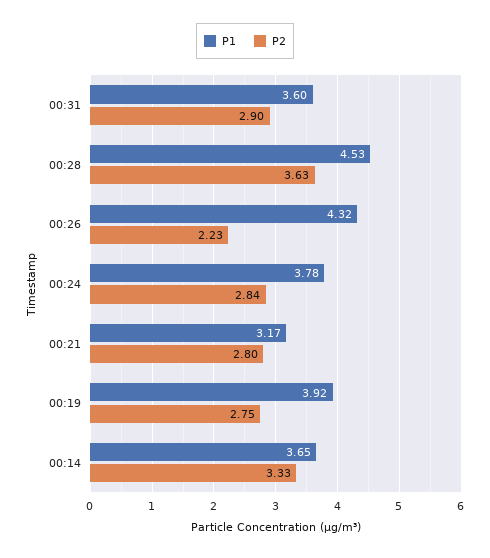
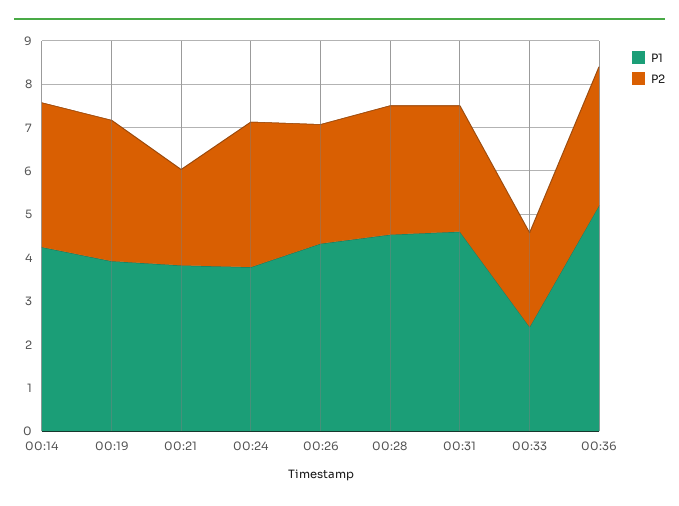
P1, 00:31: 3.6 -> 4.6
P2, 00:28: 3.63 -> 3
P2, 00:26: 2.23 -> 2.8
P2, 00:24: 2.84 -> 3.4
P1, 00:21: 3.17 -> 3.8
P2, 00:21: 2.8 -> 2.2
P2, 00:19: 2.75 -> 3.2
P1, 00:14: 3.65 -> 4.2
P1, 00:33: none -> 2.4
P2, 00:33: none -> 2.2
P1, 00:36: none -> 5.2
P2, 00:36: none -> 3.2

